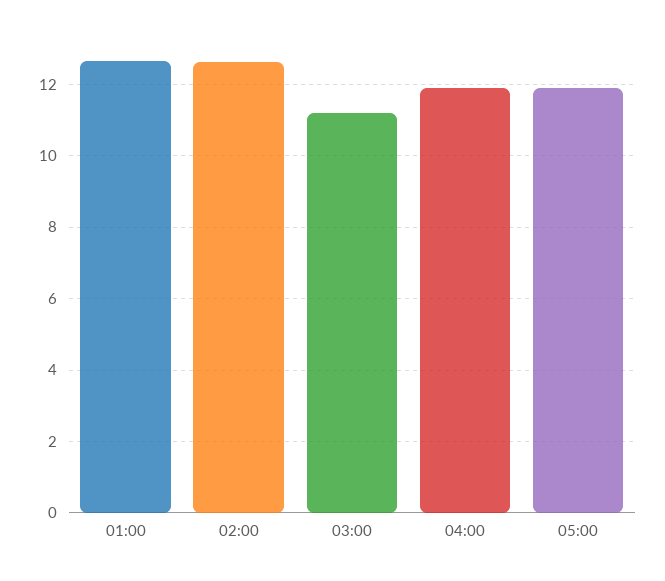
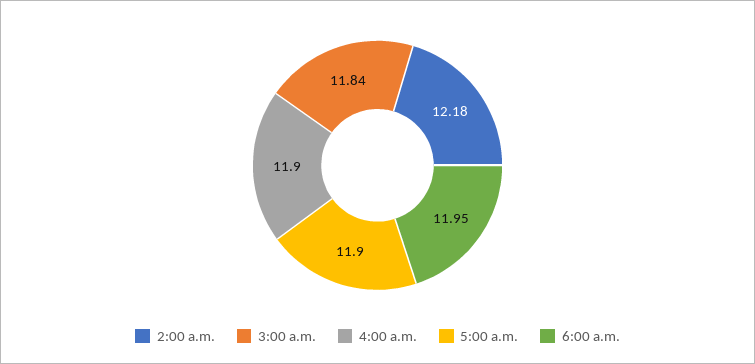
01:00: 12.6 -> none
02:00: 12.6 -> 12.18
03:00: 11.2 -> 11.84
6:00 a.m.: none -> 11.95

